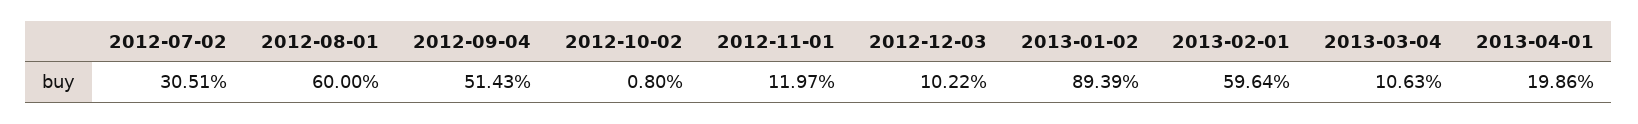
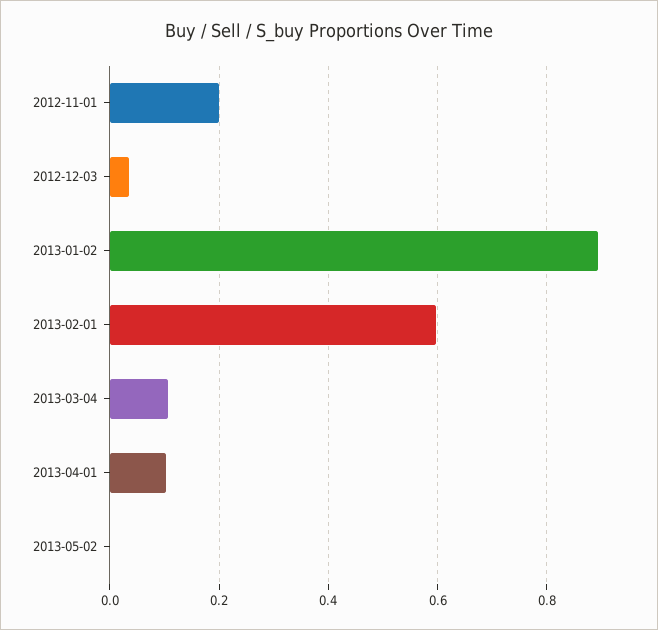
2012-07-02: 0.3051 -> none
2012-08-01: 0.6 -> none
2012-09-04: 0.5143 -> none
2012-10-02: 0.008 -> none
2012-11-01: 0.1197 -> 0.2
2012-12-03: 0.1022 -> 0.04
2013-04-01: 0.1986 -> 0.1
2013-05-02: none -> 0

